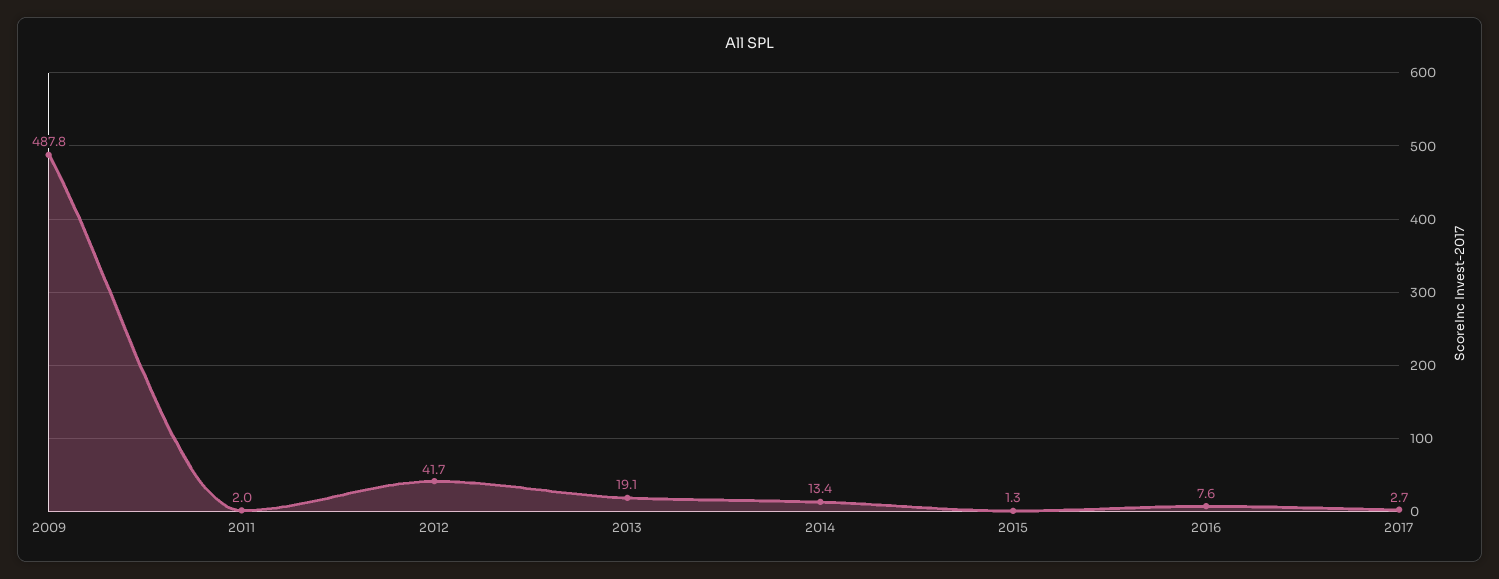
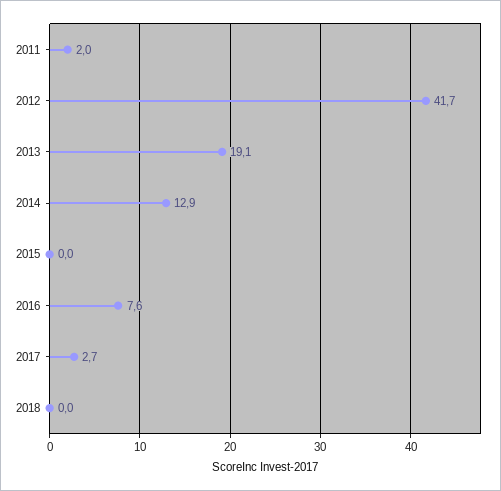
2009: 487.8 -> none
2014: 13.4 -> 12.9
2015: 1.3 -> 0
2018: none -> 0

